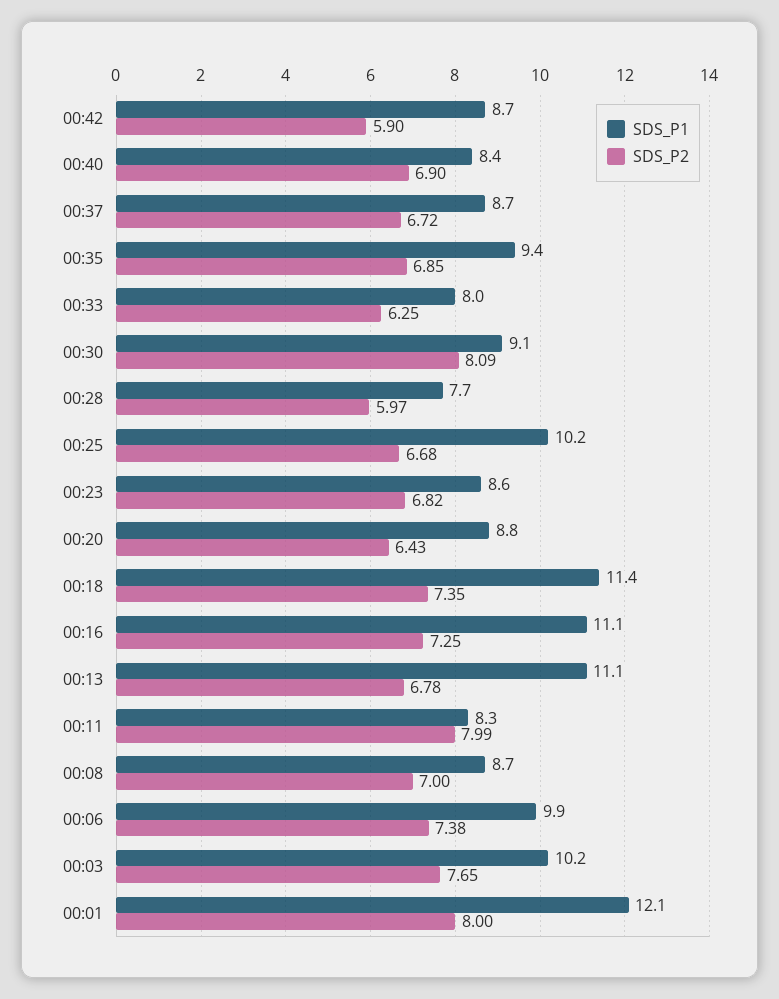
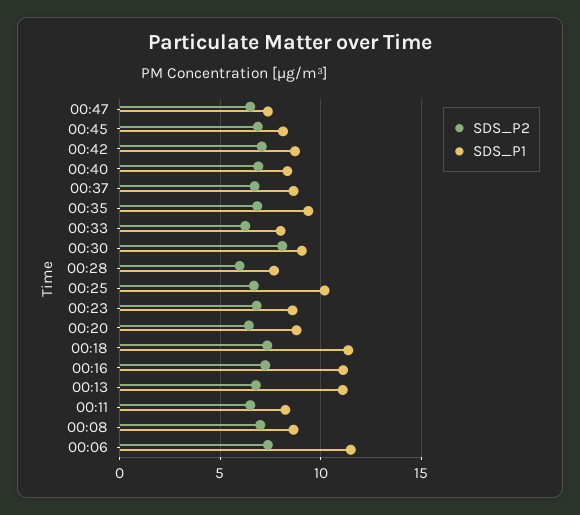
SDS_P2, 00:42: 5.9 -> 7
SDS_P2, 00:11: 7.99 -> 6.5
SDS_P1, 00:06: 9.9 -> 11.5
SDS_P1, 00:03: 10.2 -> none
SDS_P2, 00:03: 7.65 -> none
SDS_P1, 00:01: 12.1 -> none
SDS_P2, 00:01: 8 -> none
SDS_P2, 00:47: none -> 6.5
SDS_P1, 00:47: none -> 7.5
SDS_P2, 00:45: none -> 7
SDS_P1, 00:45: none -> 8

